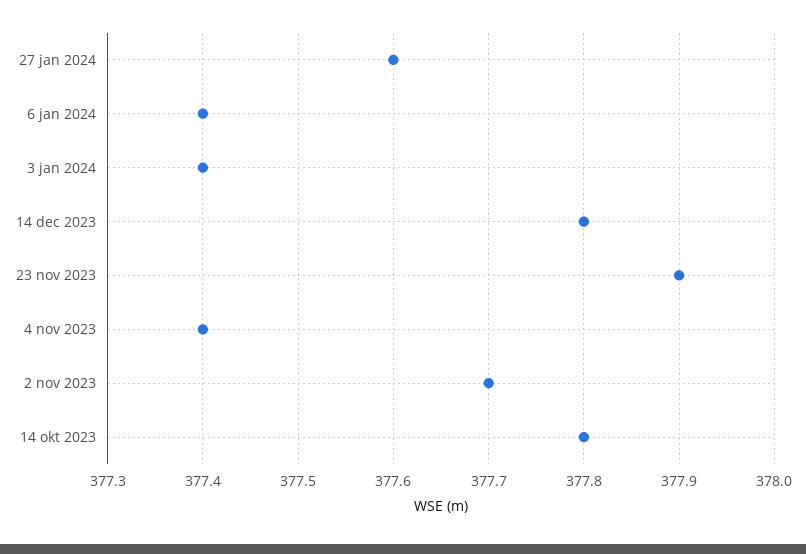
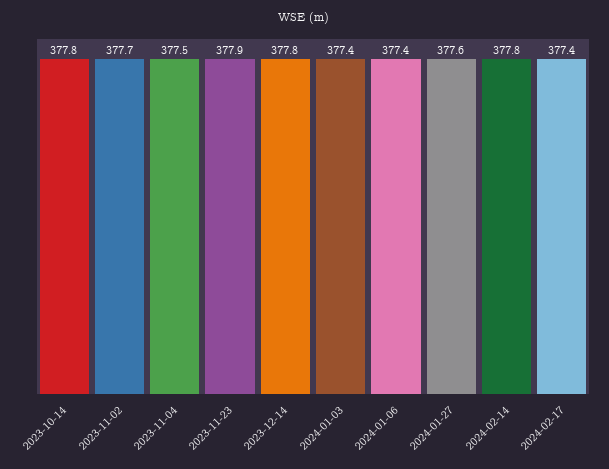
4 nov 2023: 377.4 -> 377.5
2024-02-14: none -> 377.8
2024-02-17: none -> 377.4

